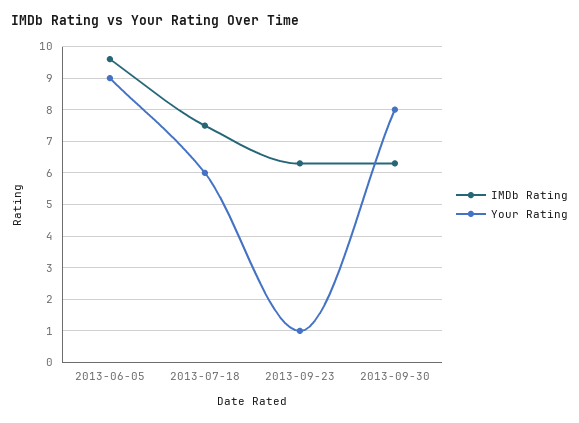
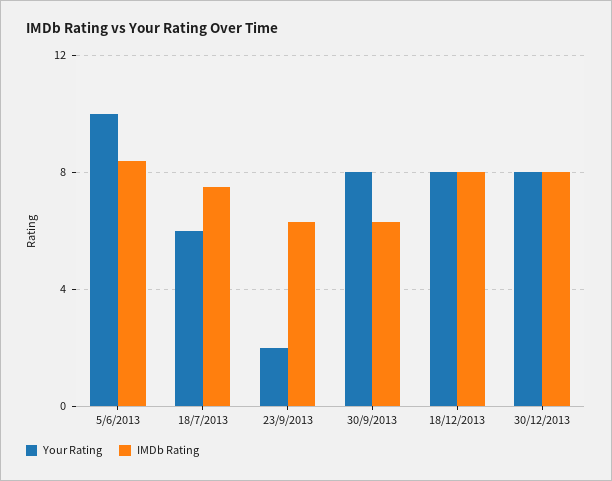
IMDb Rating, 2013-06-05: 9.5 -> 8.5
Your Rating, 2013-06-05: 9 -> 10
Your Rating, 2013-09-23: 1 -> 2
Your Rating, 18/12/2013: none -> 8
IMDb Rating, 18/12/2013: none -> 8
Your Rating, 30/12/2013: none -> 8
IMDb Rating, 30/12/2013: none -> 8

